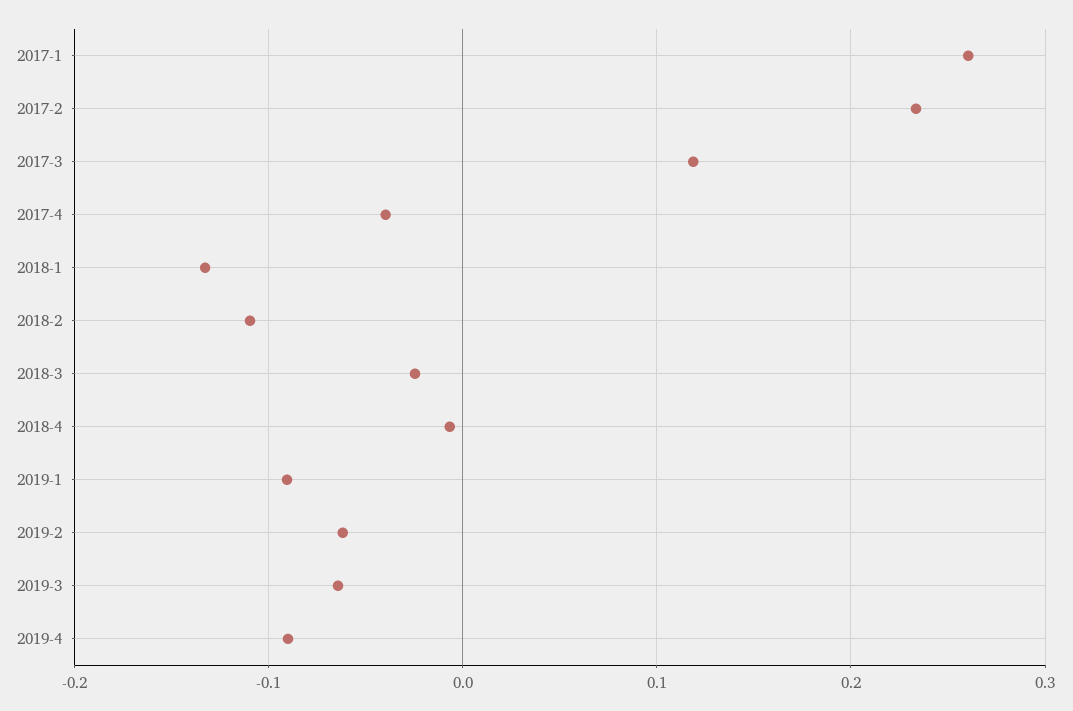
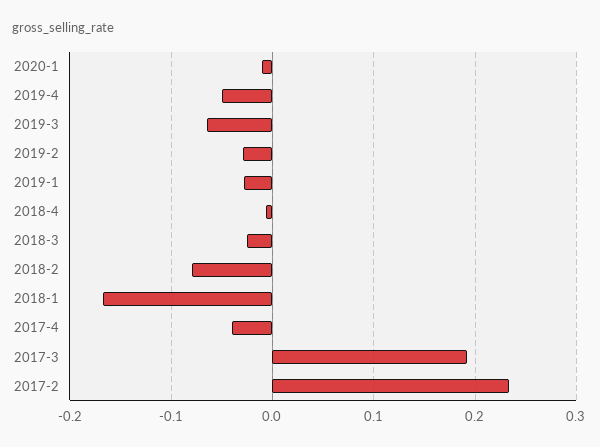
2017-1: 0.26 -> none
2017-3: 0.12 -> 0.19
2018-1: -0.13 -> -0.17
2018-2: -0.11 -> -0.08
2019-1: -0.09 -> -0.03
2019-2: -0.06 -> -0.03
2019-4: -0.09 -> -0.05
2020-1: none -> -0.01

